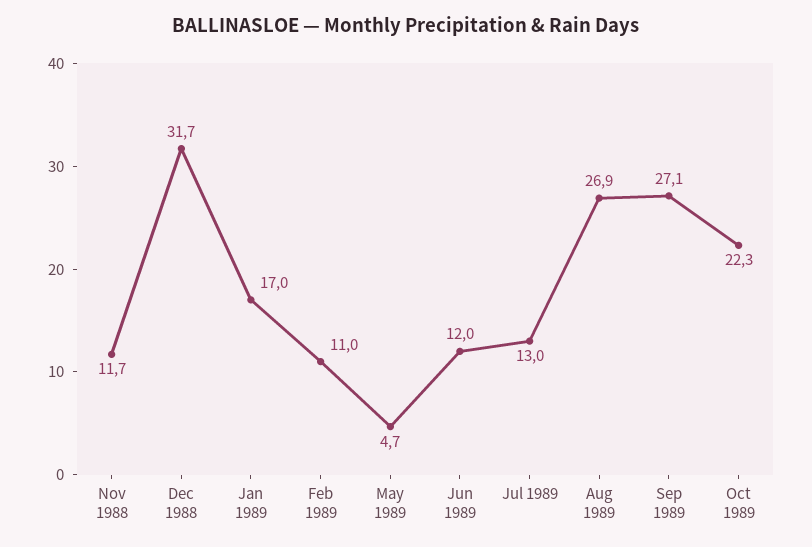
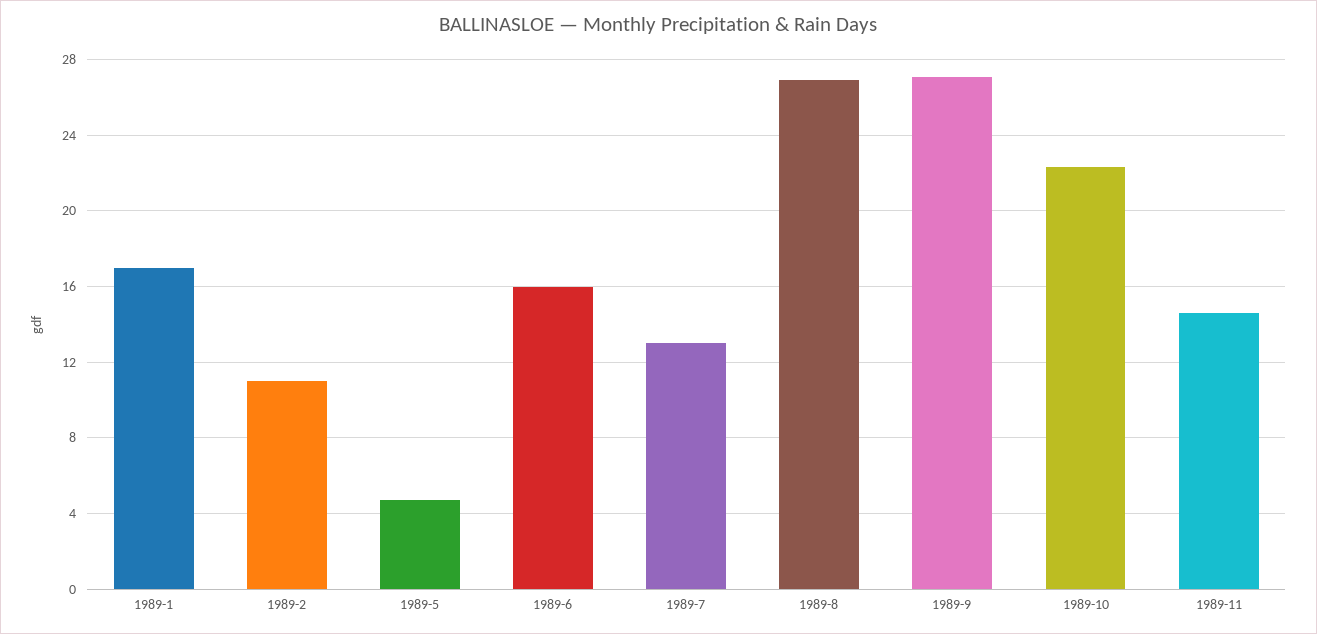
Nov 1988: 11.7 -> none
Dec 1988: 31.7 -> none
Jun 1989: 12 -> 16
1989-11: none -> 14.5

